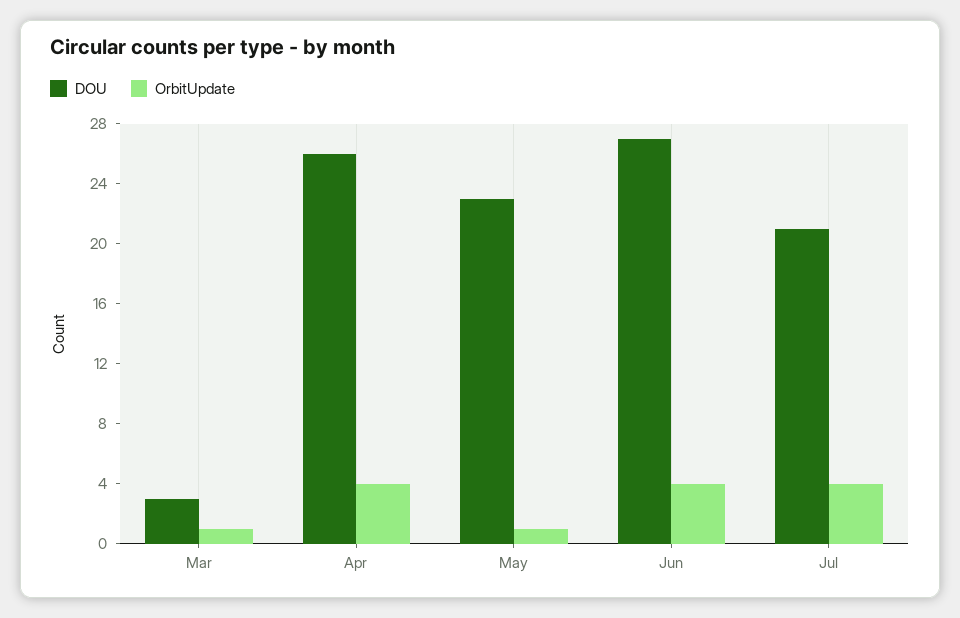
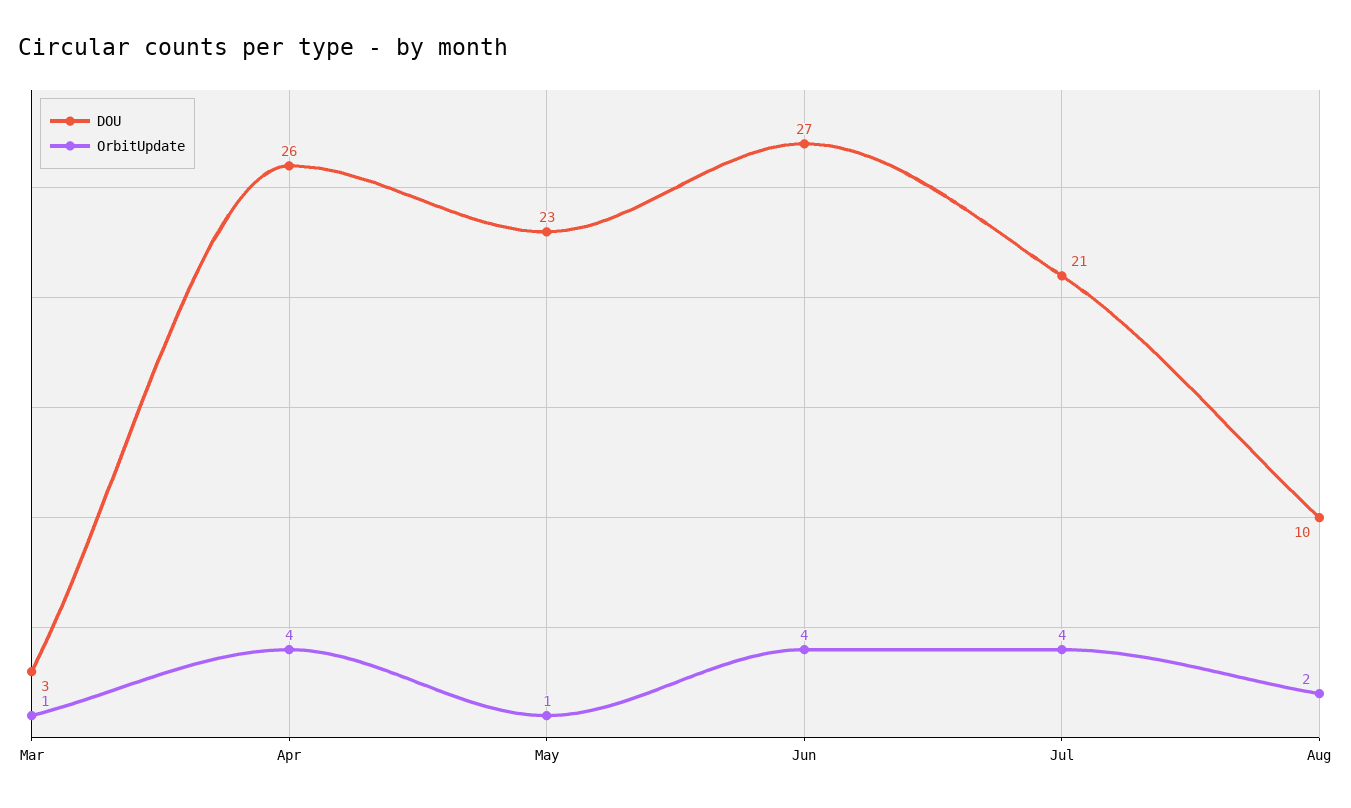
DOU, Aug: none -> 10
OrbitUpdate, Aug: none -> 2

